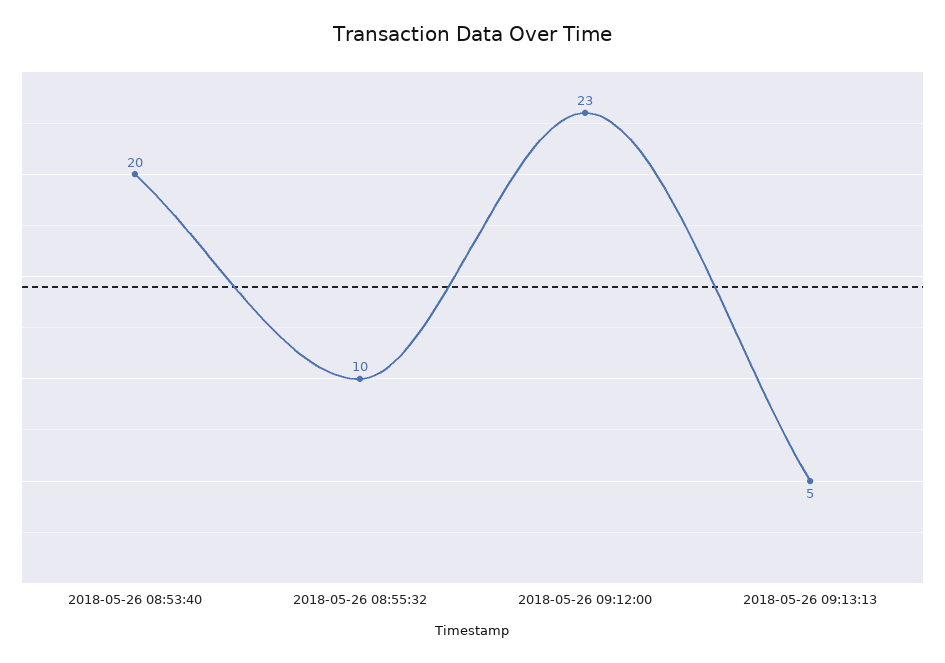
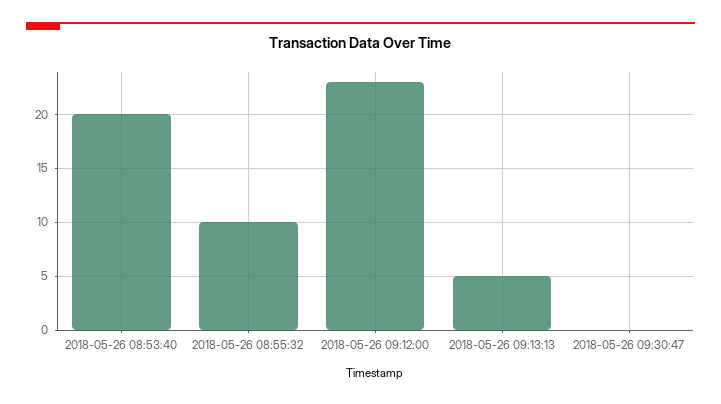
2018-05-26 09:30:47: none -> 0

